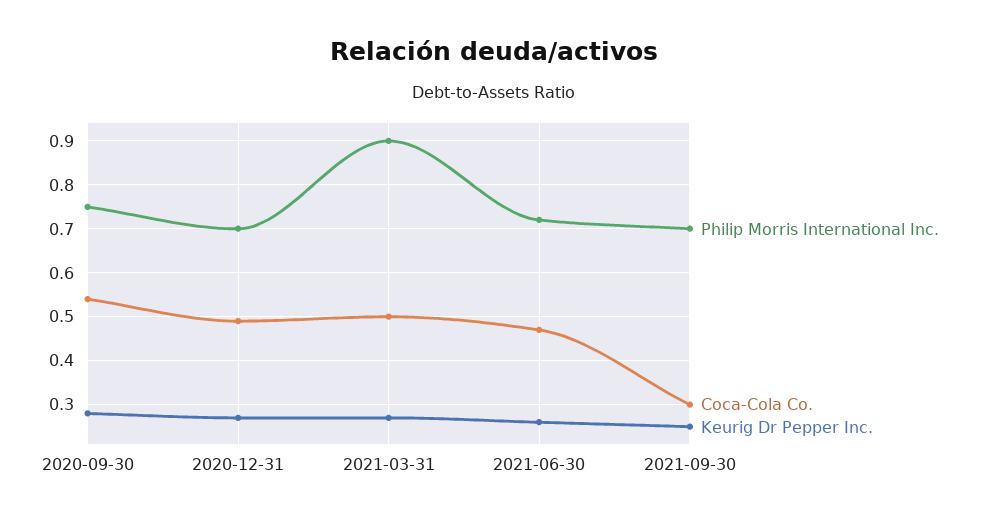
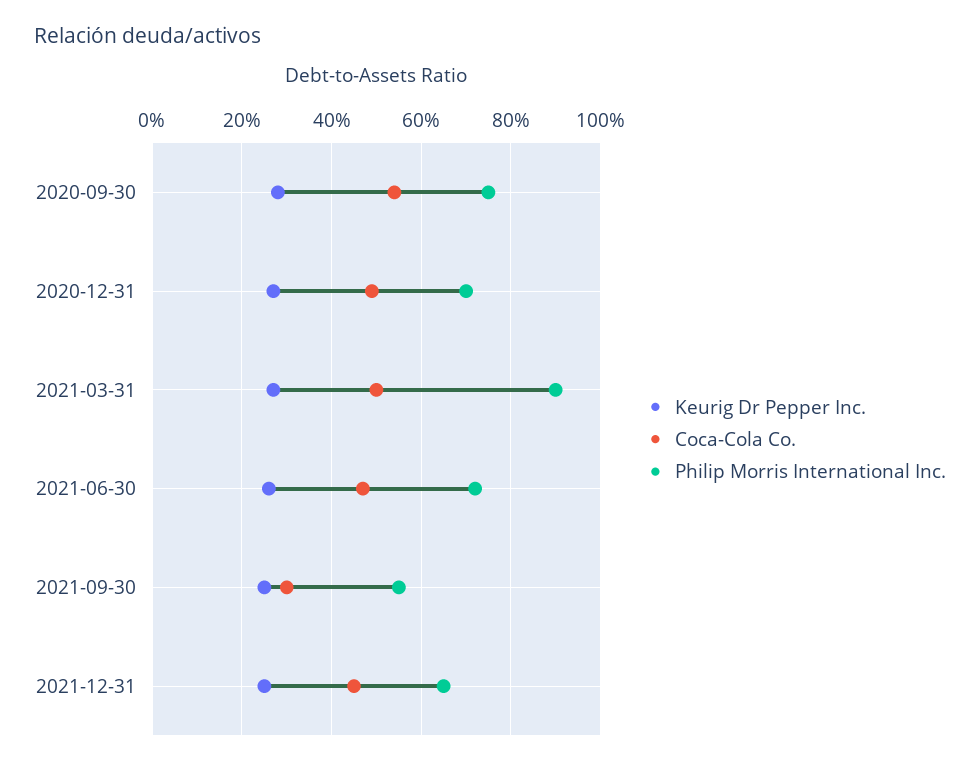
Philip Morris International Inc., 2021-09-30: 0.7 -> 0.55
Keurig Dr Pepper Inc., 2021-12-31: none -> 0.25
Coca-Cola Co., 2021-12-31: none -> 0.45
Philip Morris International Inc., 2021-12-31: none -> 0.65

